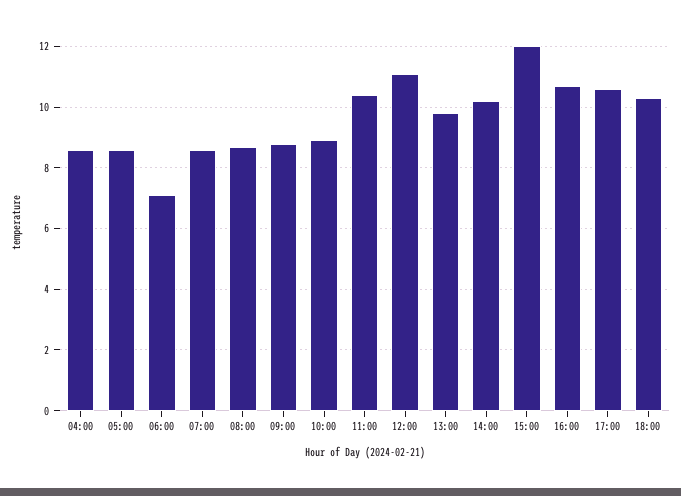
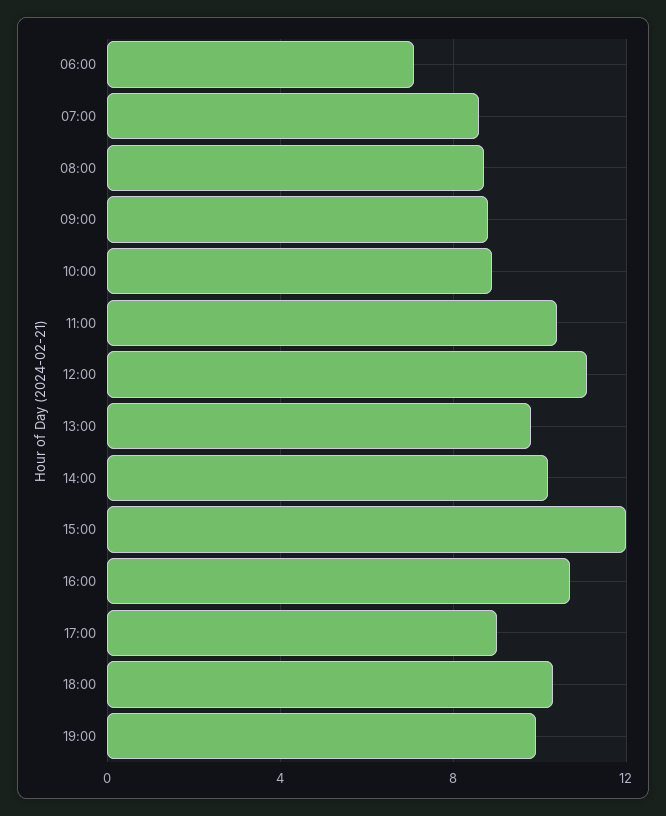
04:00: 8.5 -> none
05:00: 8.5 -> none
17:00: 10.5 -> 9
19:00: none -> 10

